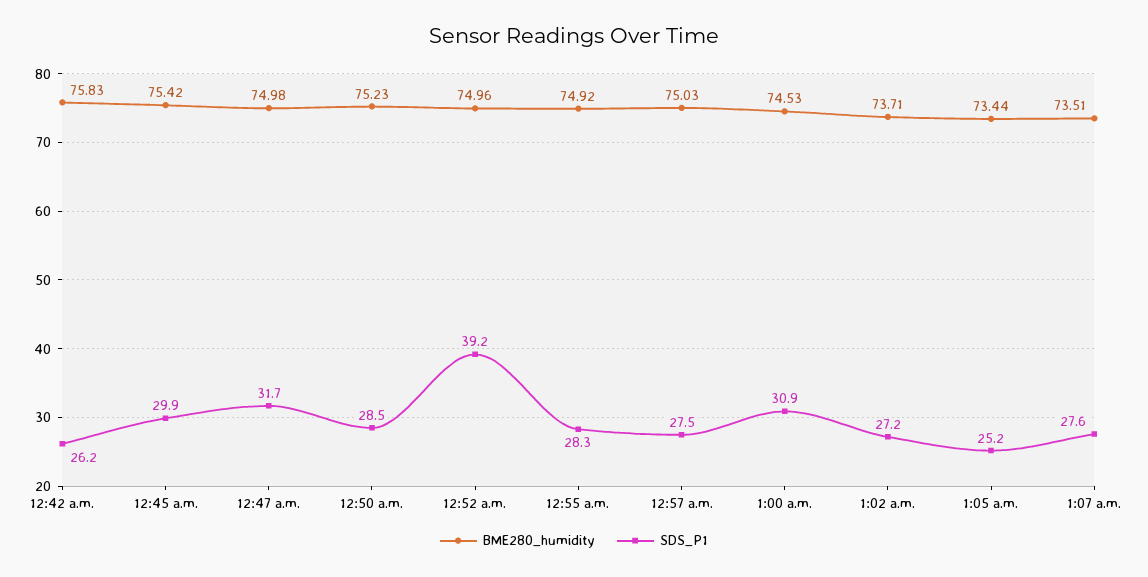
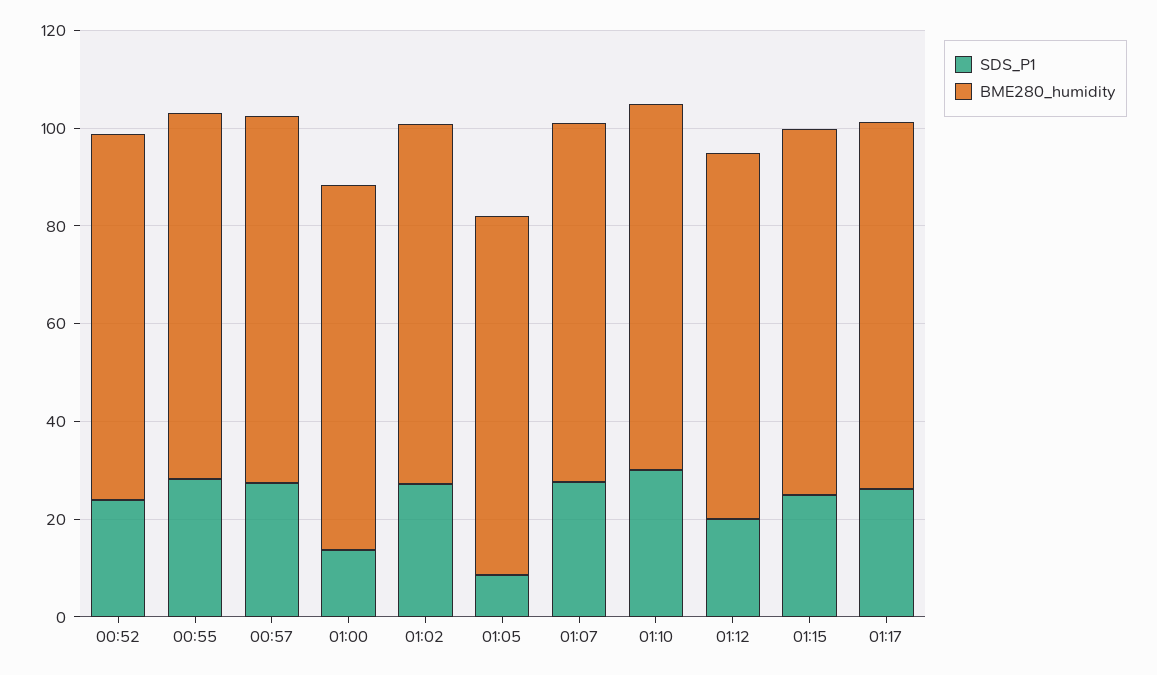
BME280_humidity, 12:42 a.m.: 75.83 -> none
SDS_P1, 12:42 a.m.: 26.2 -> none
BME280_humidity, 12:45 a.m.: 75.42 -> none
SDS_P1, 12:45 a.m.: 29.9 -> none
BME280_humidity, 12:47 a.m.: 74.98 -> none
SDS_P1, 12:47 a.m.: 31.7 -> none
BME280_humidity, 12:50 a.m.: 75.23 -> none
SDS_P1, 12:50 a.m.: 28.5 -> none
SDS_P1, 12:52 a.m.: 39.2 -> 25
SDS_P1, 1:00 a.m.: 30.9 -> 15
SDS_P1, 1:05 a.m.: 25.2 -> 10
SDS_P1, 01:10: none -> 30
BME280_humidity, 01:10: none -> 75
SDS_P1, 01:12: none -> 20
BME280_humidity, 01:12: none -> 75
SDS_P1, 01:15: none -> 25
BME280_humidity, 01:15: none -> 75
SDS_P1, 01:17: none -> 25
BME280_humidity, 01:17: none -> 75

